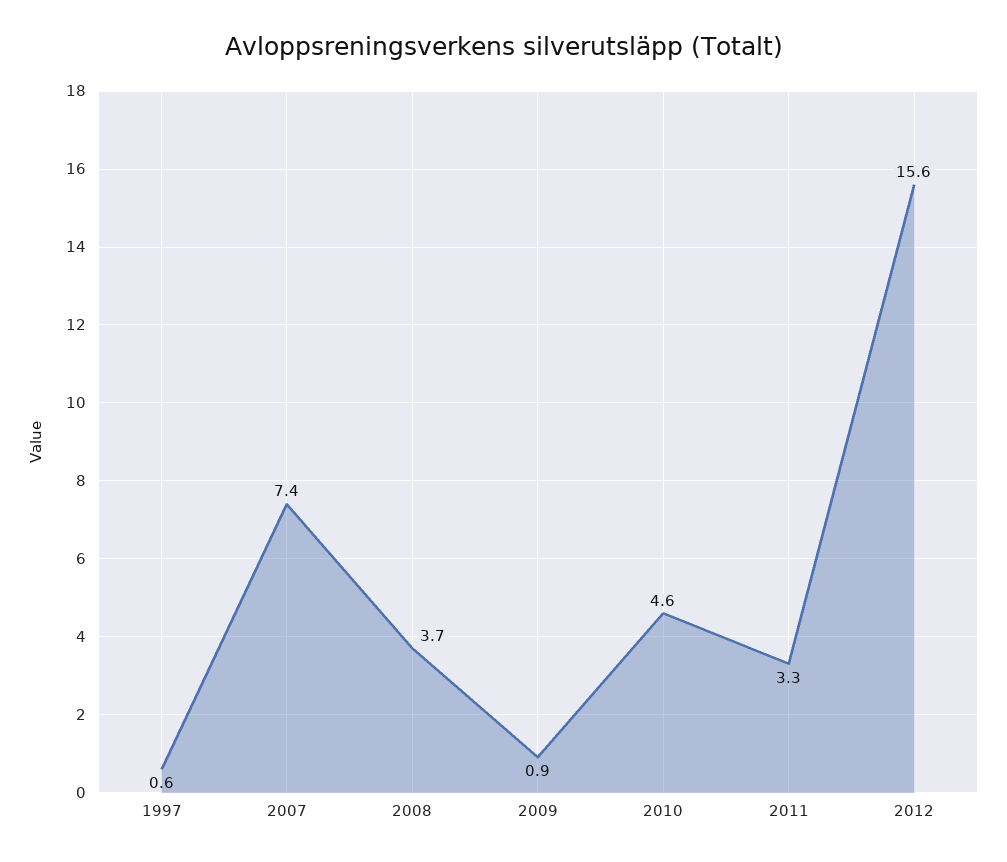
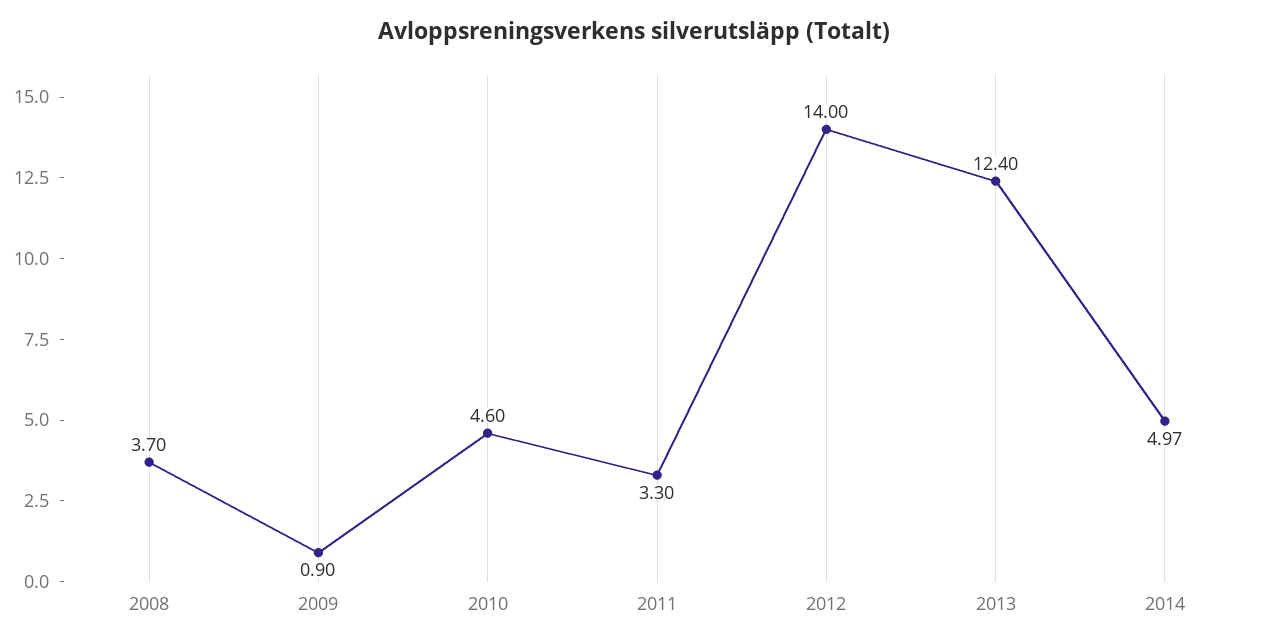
1997: 0.6 -> none
2007: 7.4 -> none
2012: 15.6 -> 14
2013: none -> 12.4
2014: none -> 4.97

